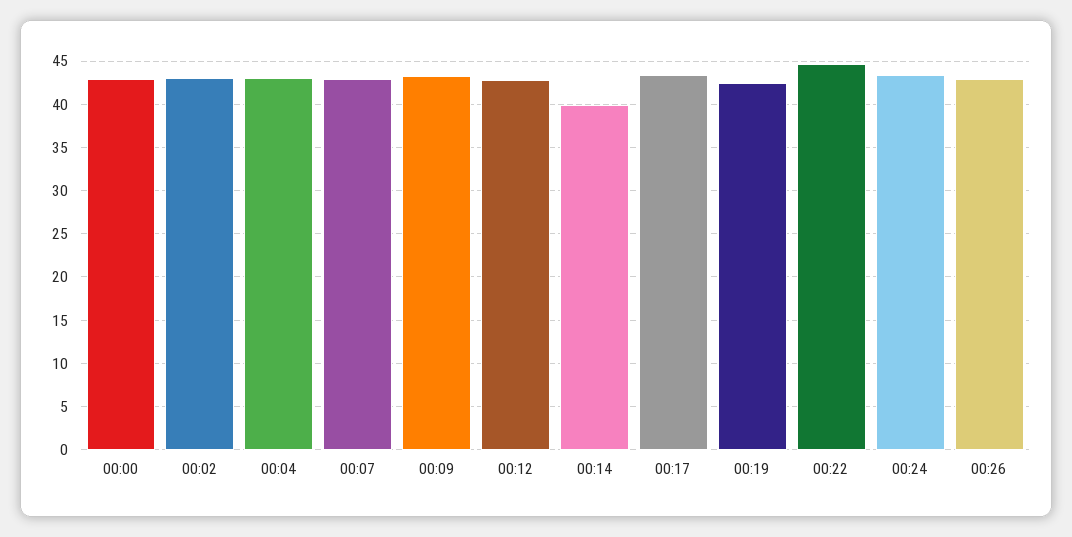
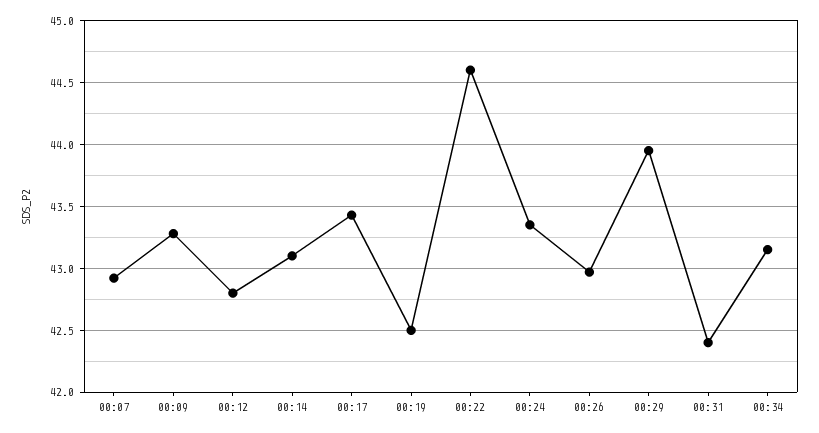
00:00: 43 -> none
00:02: 43 -> none
00:04: 43 -> none
00:14: 40 -> 43.1
00:29: none -> 43.95
00:31: none -> 42.4
00:34: none -> 43.15

